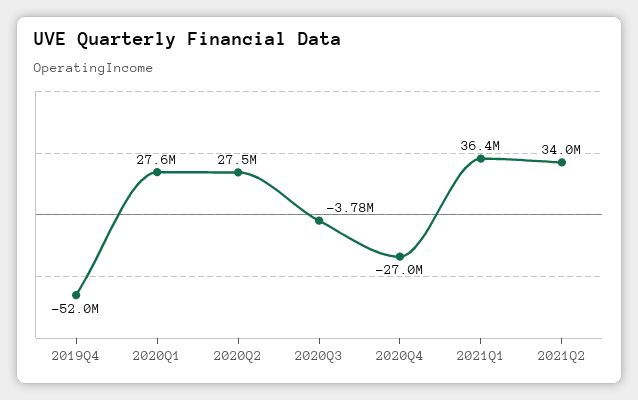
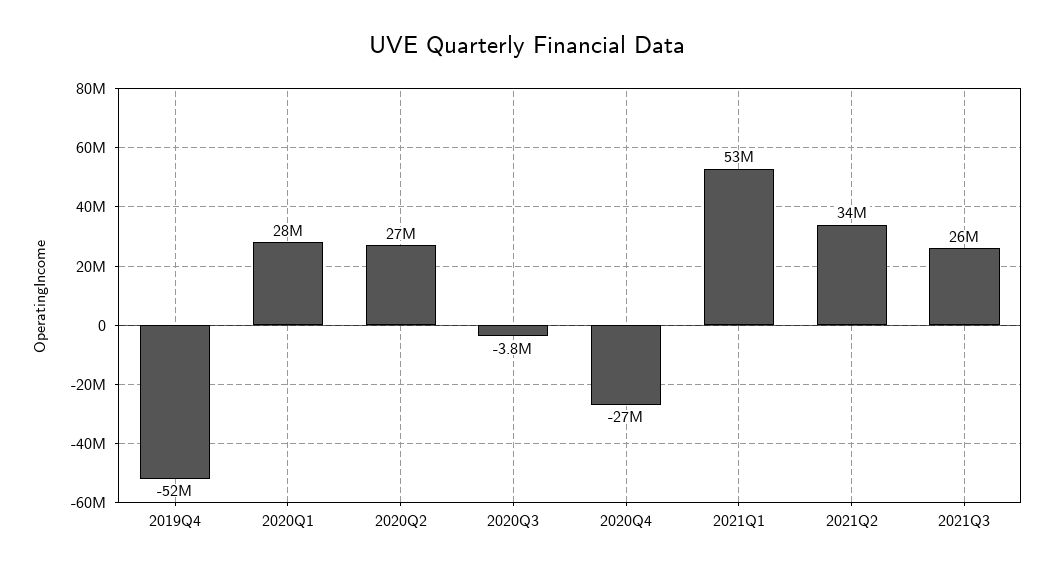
2021Q1: 36400000 -> 53000000
2021Q3: none -> 26000000

